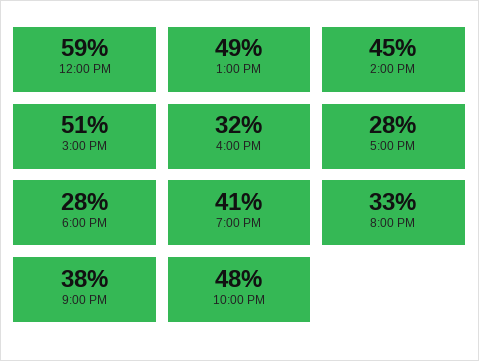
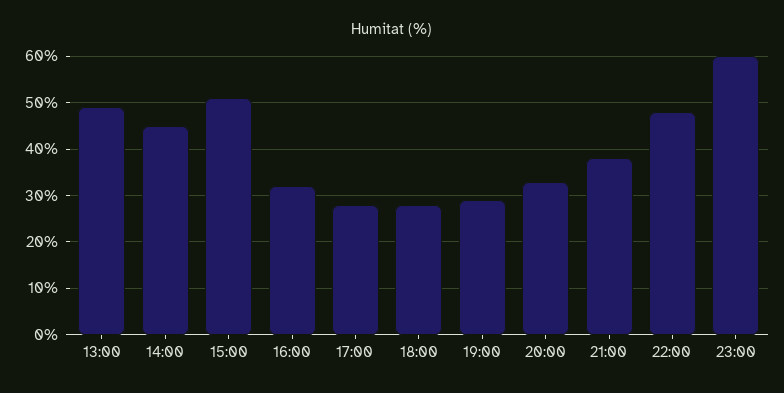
12:00 PM: 59 -> none
7:00 PM: 41 -> 30
23:00: none -> 60

